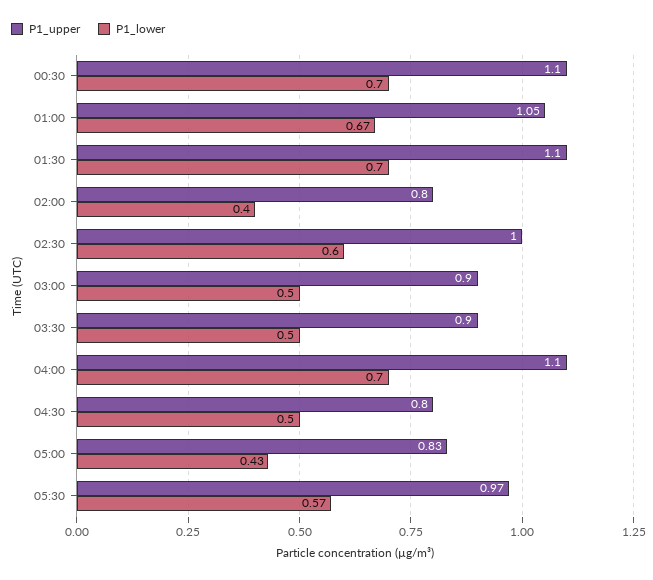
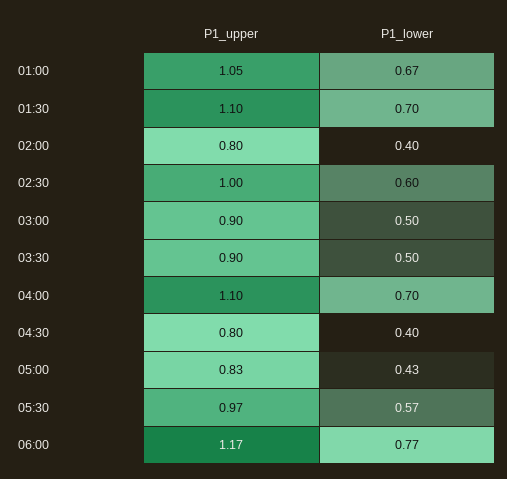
P1_upper, 00:30: 1.1 -> none
P1_lower, 00:30: 0.7 -> none
P1_lower, 04:30: 0.5 -> 0.4
P1_upper, 06:00: none -> 1.17
P1_lower, 06:00: none -> 0.77

